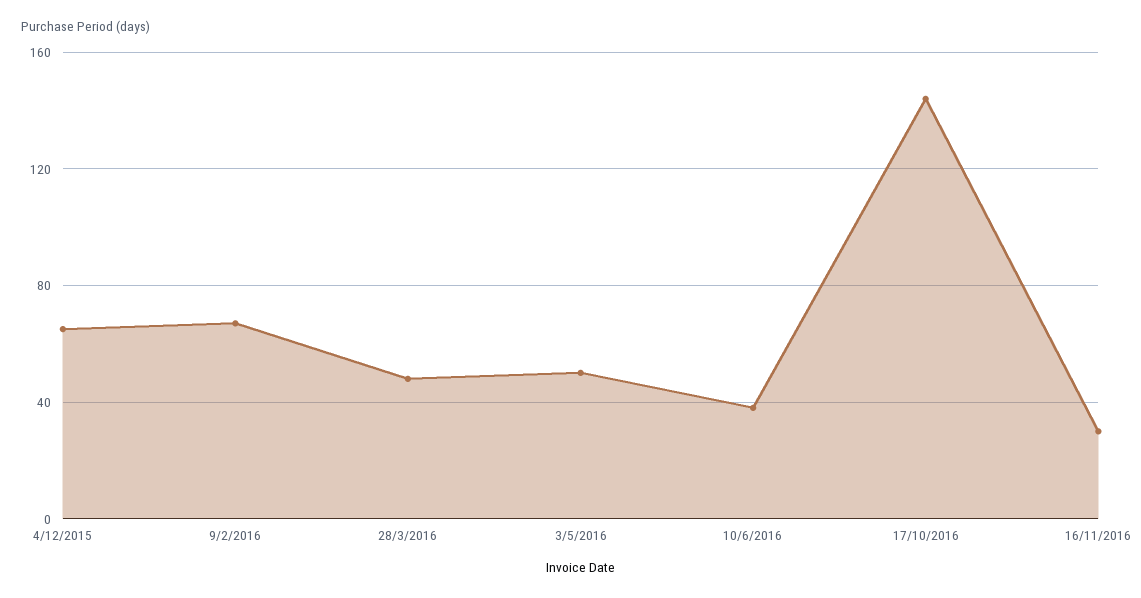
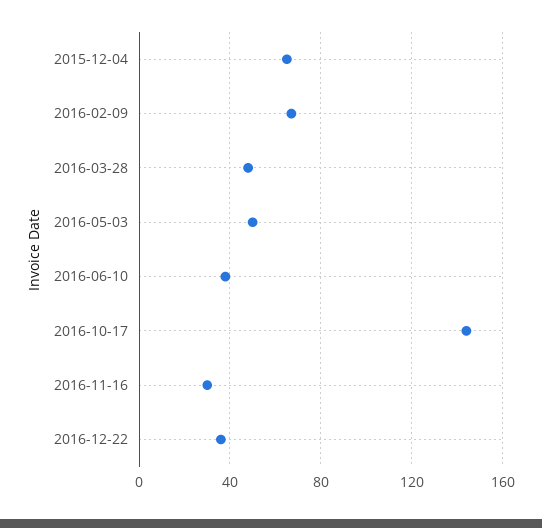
2016-12-22: none -> 35

